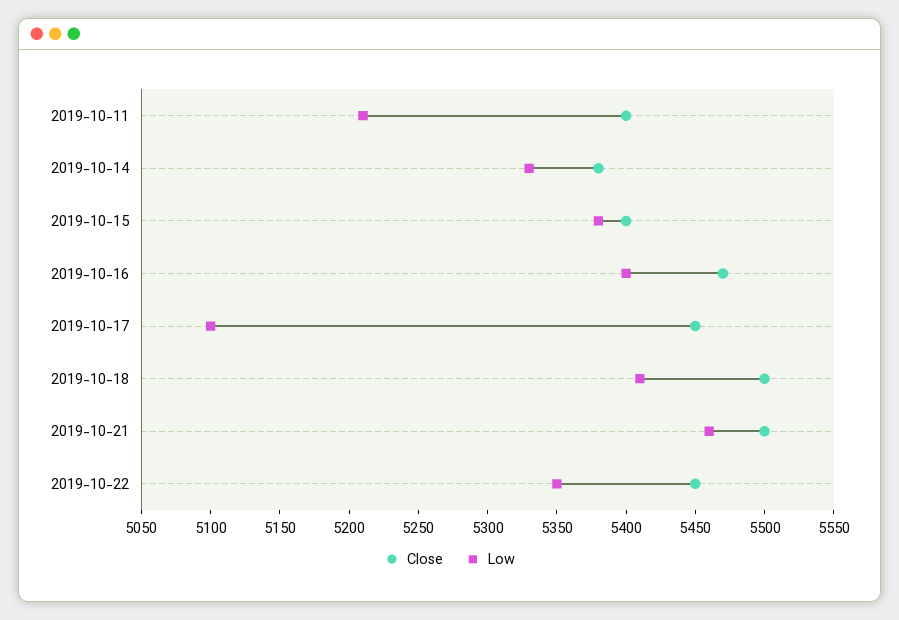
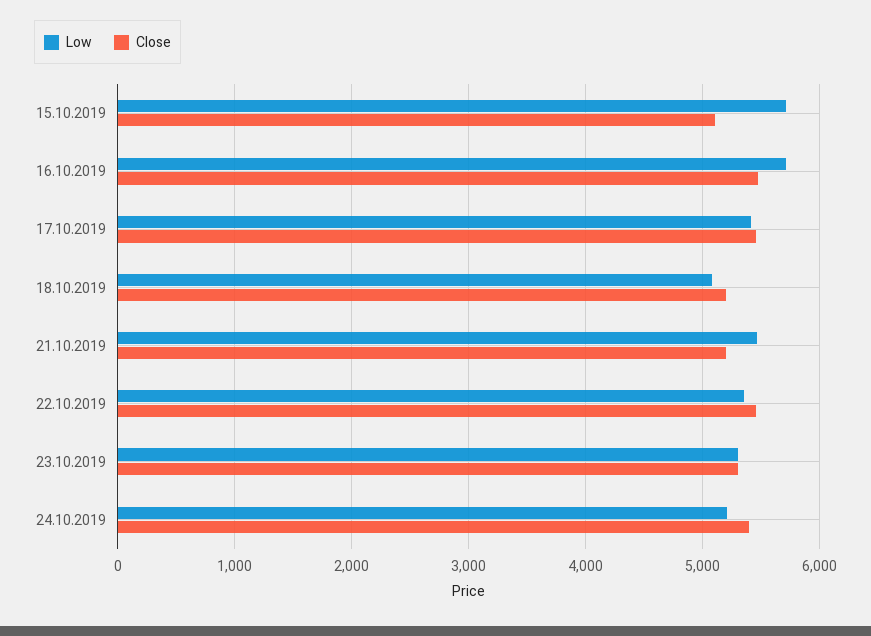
Close, 2019-10-11: 5400 -> none
Low, 2019-10-11: 5210 -> none
Close, 2019-10-14: 5380 -> none
Low, 2019-10-14: 5330 -> none
Close, 2019-10-15: 5400 -> 5100
Low, 2019-10-15: 5380 -> 5700
Low, 2019-10-16: 5400 -> 5700
Low, 2019-10-17: 5100 -> 5400
Close, 2019-10-18: 5500 -> 5200
Low, 2019-10-18: 5410 -> 5100
Close, 2019-10-21: 5500 -> 5200
Low, 23.10.2019: none -> 5300
Close, 23.10.2019: none -> 5300
Low, 24.10.2019: none -> 5200
Close, 24.10.2019: none -> 5400

